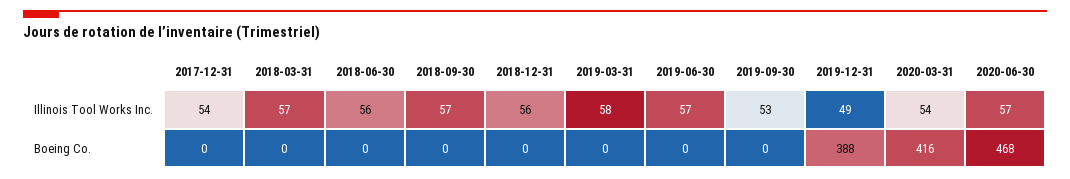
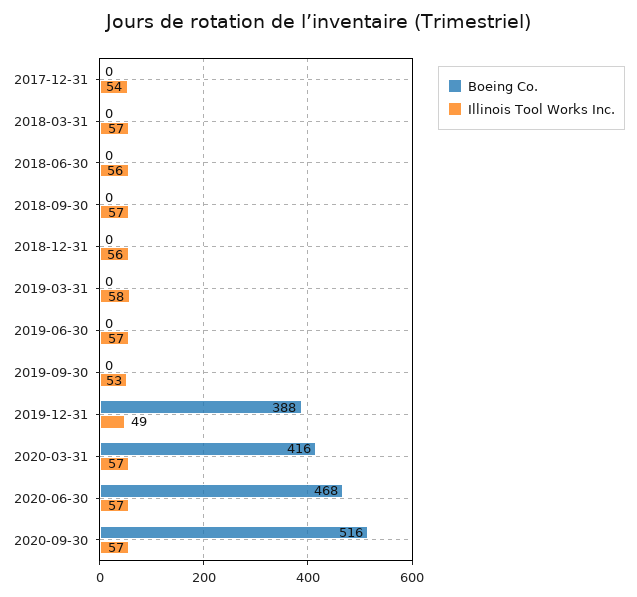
Illinois Tool Works Inc., 2020-03-31: 54 -> 57
Boeing Co., 2020-09-30: none -> 516
Illinois Tool Works Inc., 2020-09-30: none -> 57

